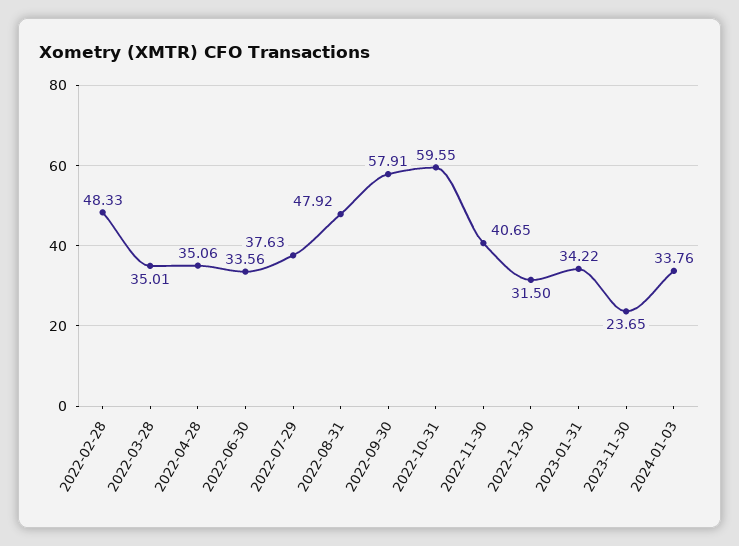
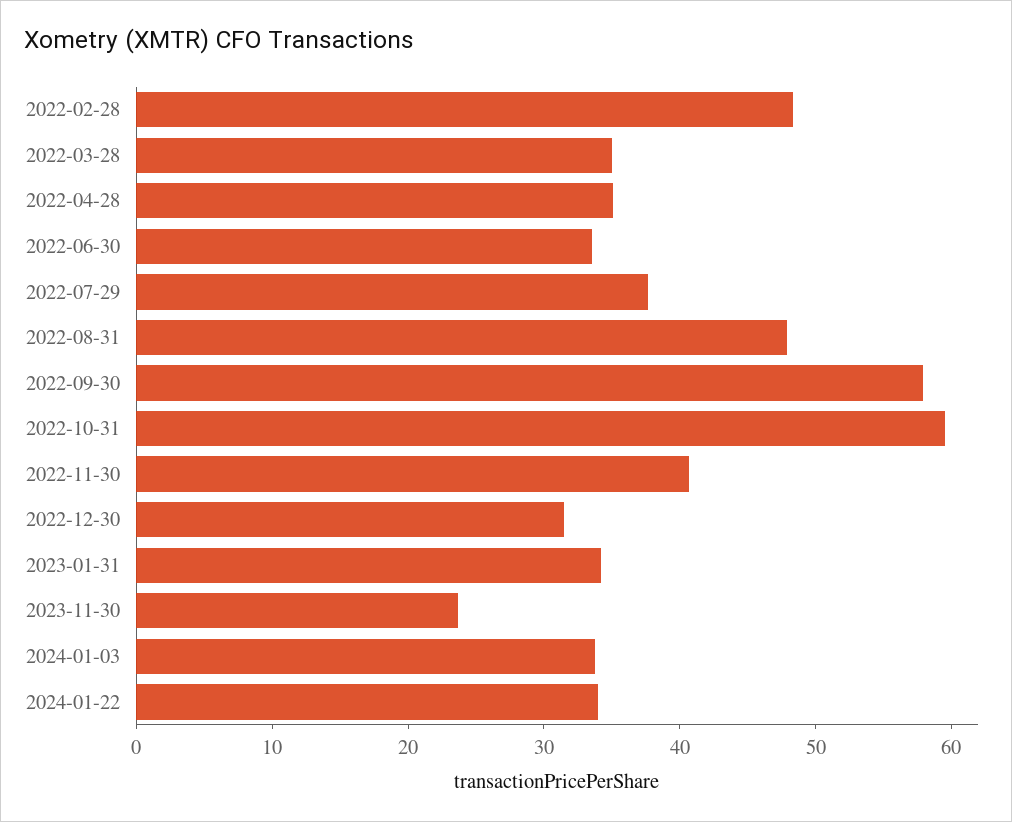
2024-01-22: none -> 34

